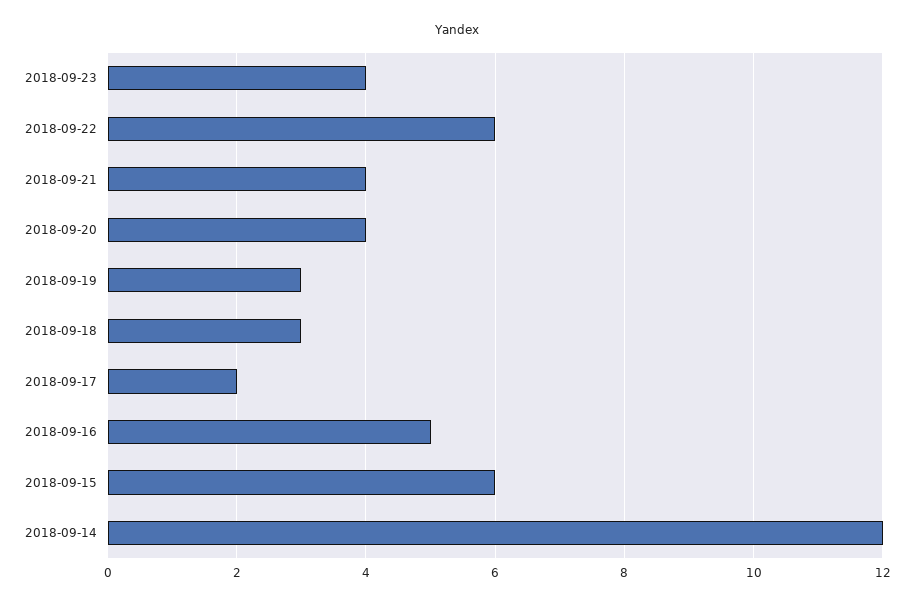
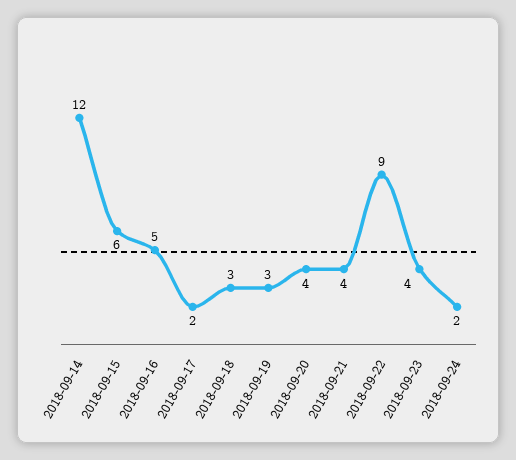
2018-09-22: 6 -> 9
2018-09-24: none -> 2

